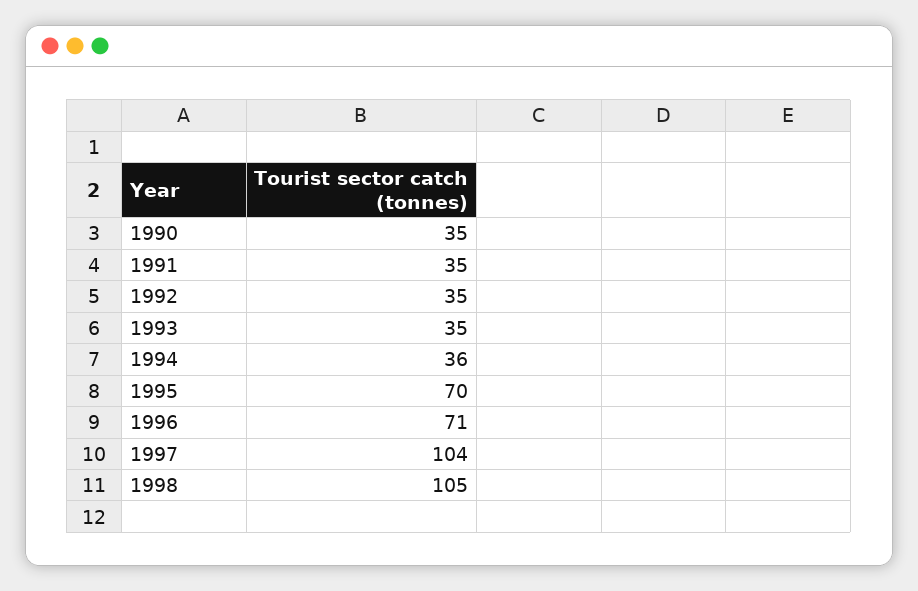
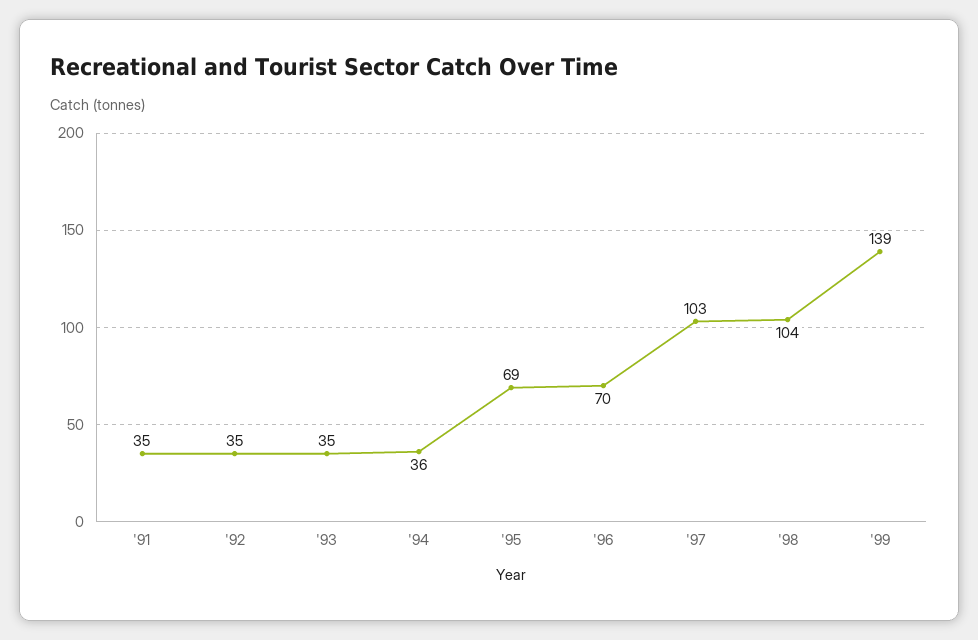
1990: 35 -> none
1995: 70 -> 69
1996: 71 -> 70
1997: 104 -> 103
1998: 105 -> 104
'99: none -> 139

